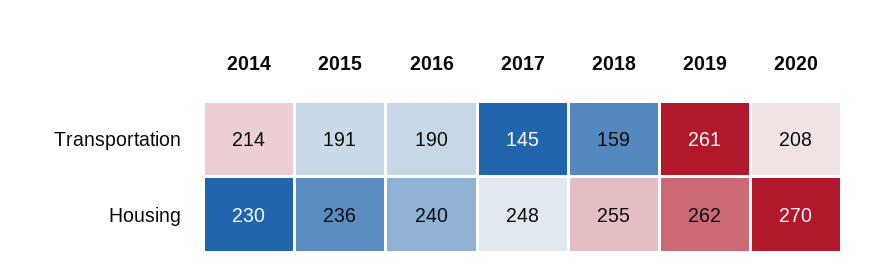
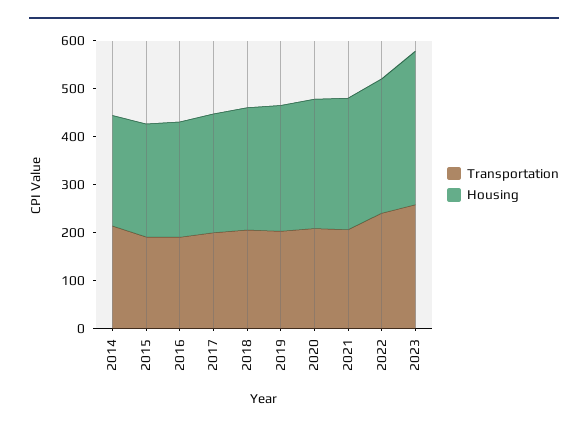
Transportation, 2017: 145 -> 200
Transportation, 2018: 159 -> 200
Transportation, 2019: 261 -> 200
Transportation, 2021: none -> 200
Housing, 2021: none -> 280
Transportation, 2022: none -> 240
Housing, 2022: none -> 280
Transportation, 2023: none -> 260
Housing, 2023: none -> 320

